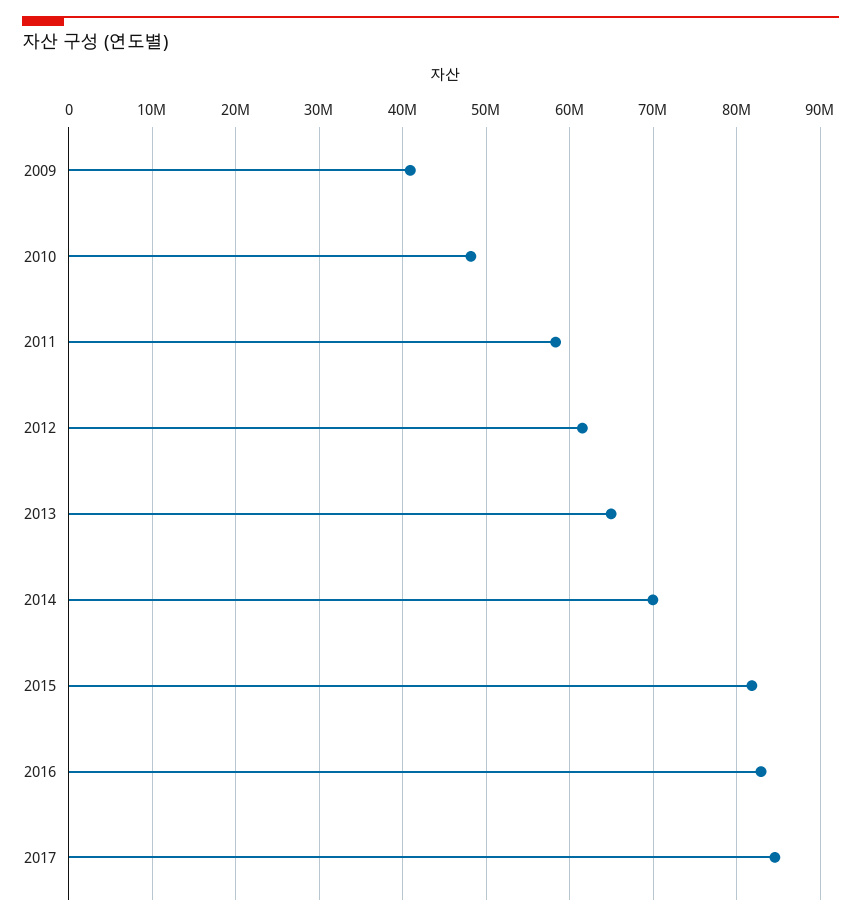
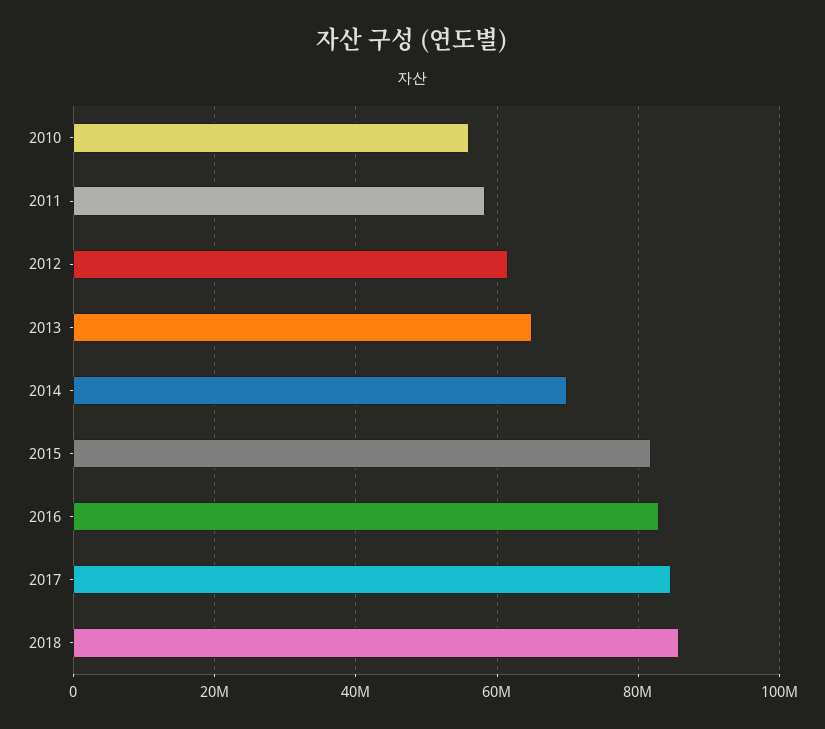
2009: 41000000 -> none
2010: 48000000 -> 56000000
2018: none -> 86000000

